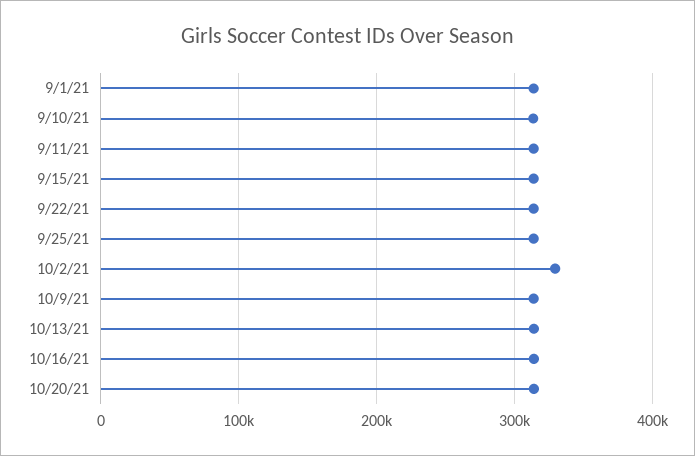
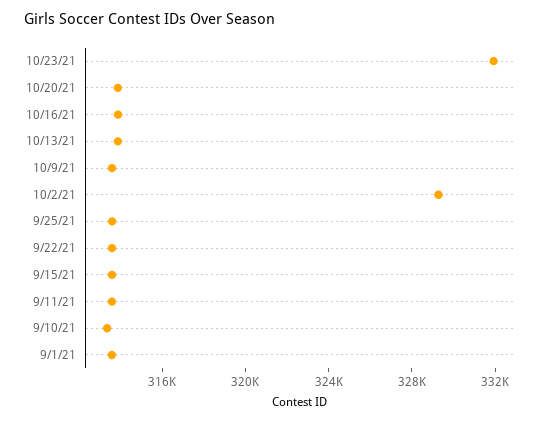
10/23/21: none -> 332000

